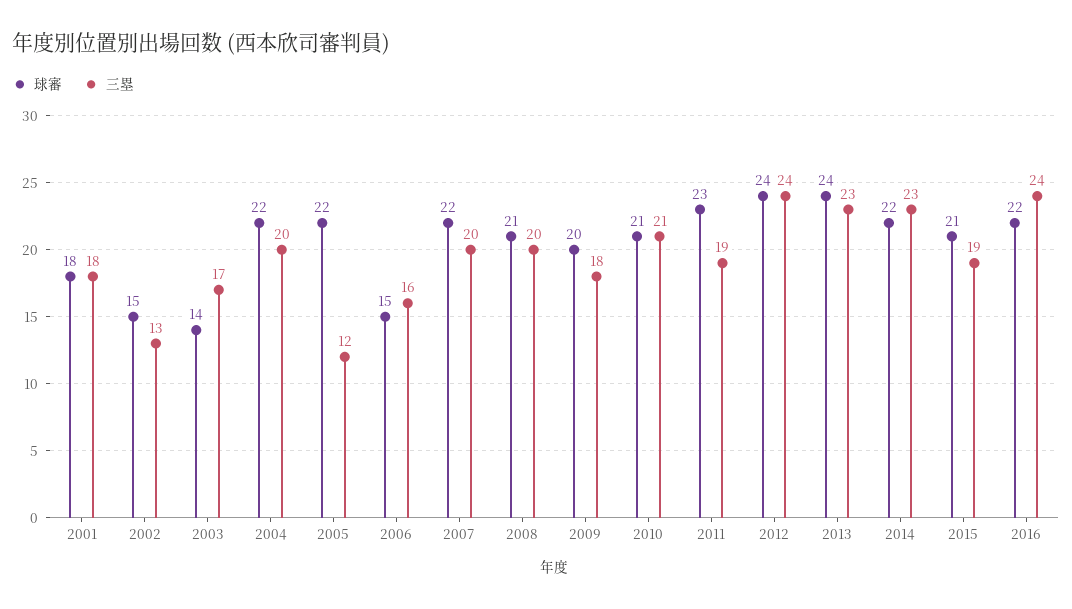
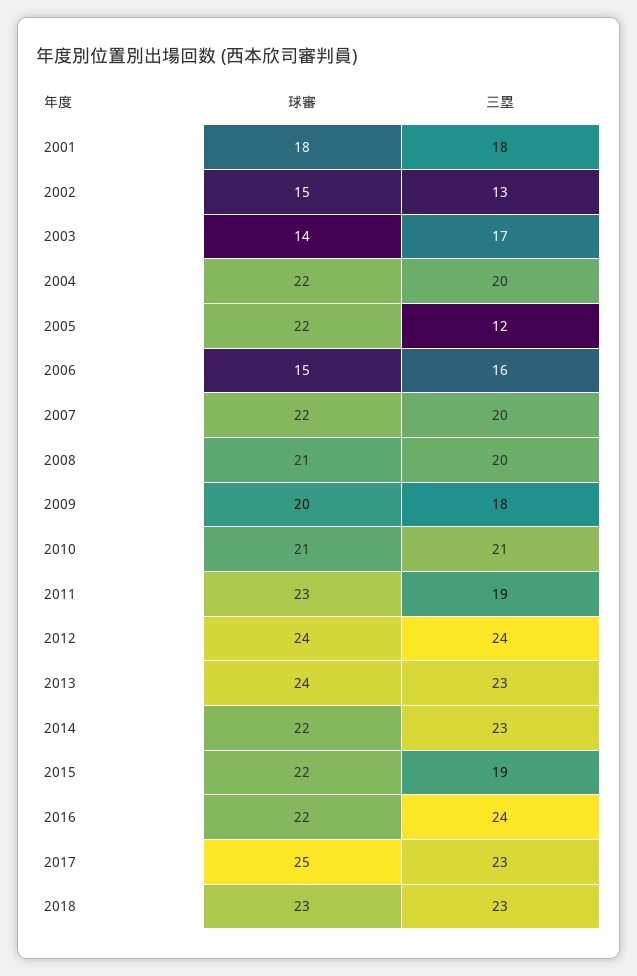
球審, 2015: 21 -> 22
球審, 2017: none -> 25
三塁, 2017: none -> 23
球審, 2018: none -> 23
三塁, 2018: none -> 23

